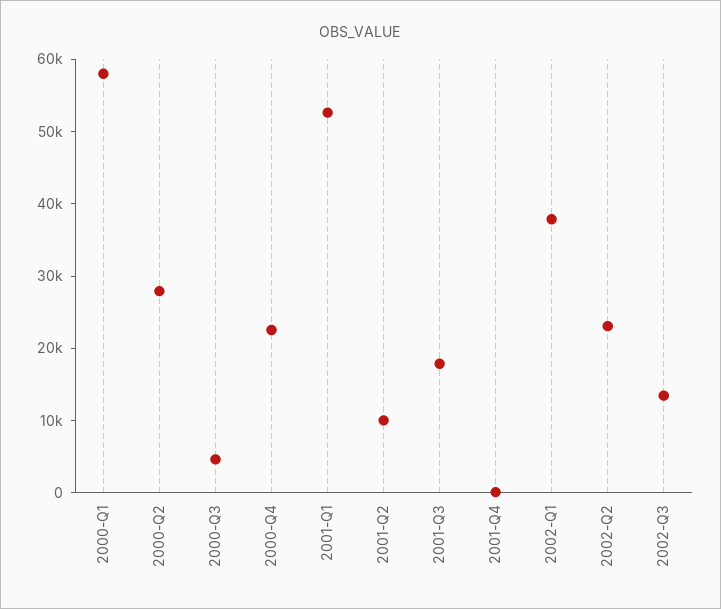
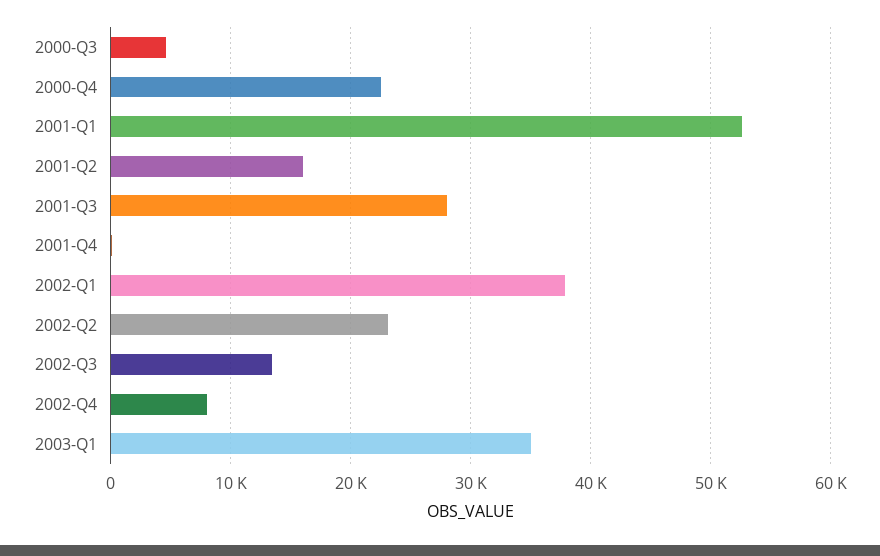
2000-Q1: 58000 -> none
2000-Q2: 28000 -> none
2001-Q2: 10000 -> 16000
2001-Q3: 18000 -> 28000
2002-Q4: none -> 8000
2003-Q1: none -> 35000

